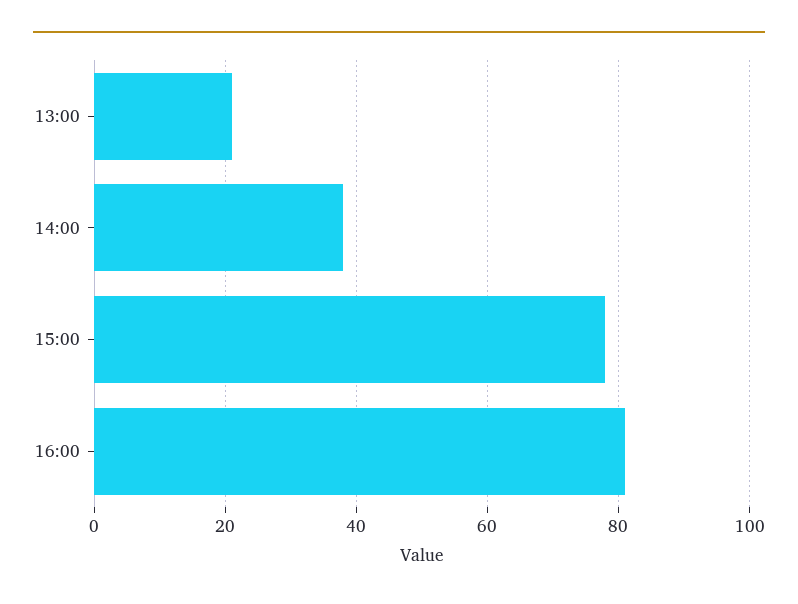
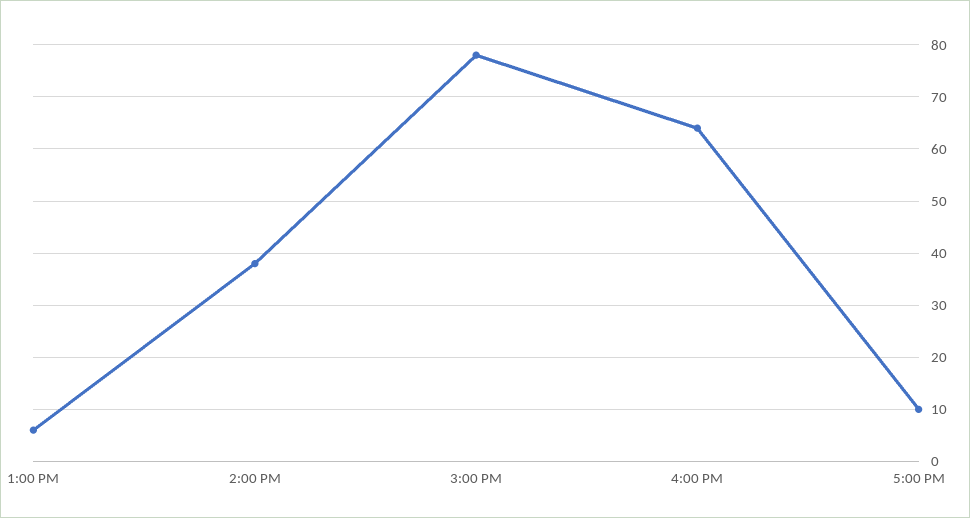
13:00: 20 -> 5
16:00: 80 -> 65
5:00 PM: none -> 10

